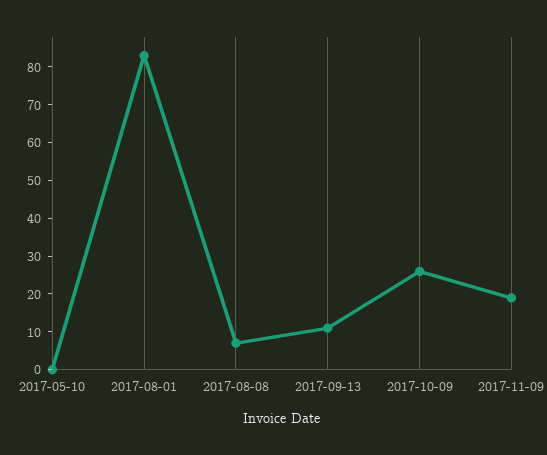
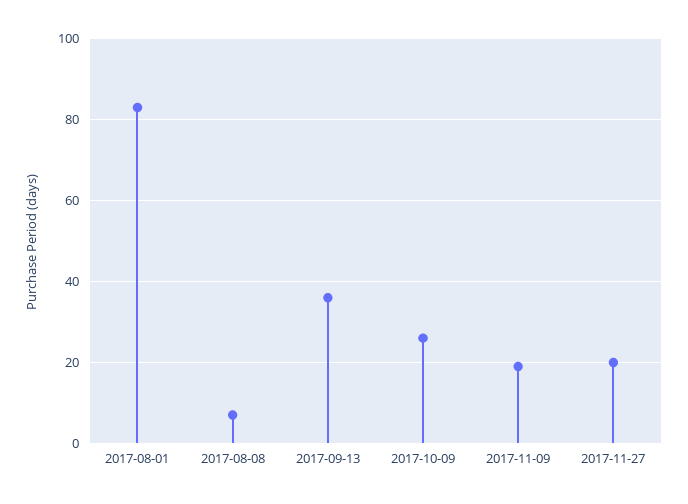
2017-05-10: 0 -> none
2017-09-13: 10 -> 35
2017-11-27: none -> 20

